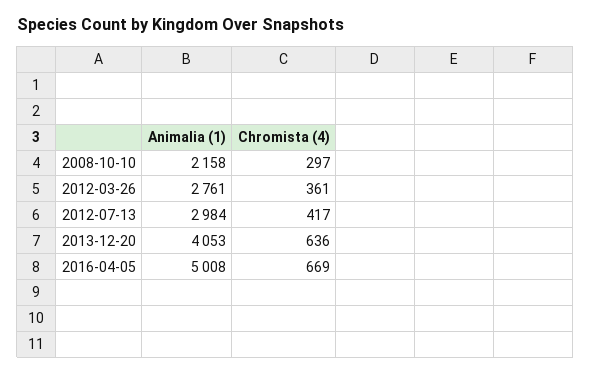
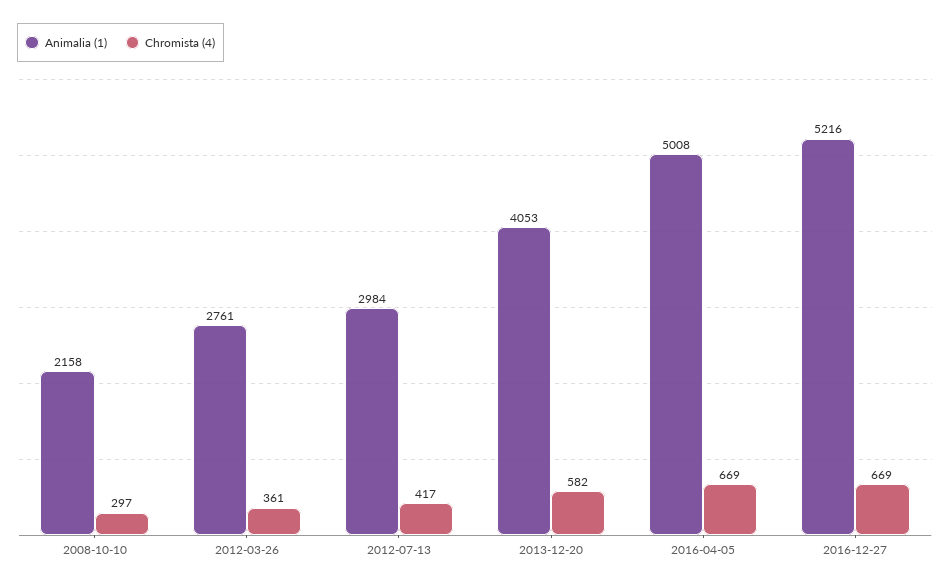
Chromista (4), 2013-12-20: 636 -> 582
Animalia (1), 2016-12-27: none -> 5216
Chromista (4), 2016-12-27: none -> 669

